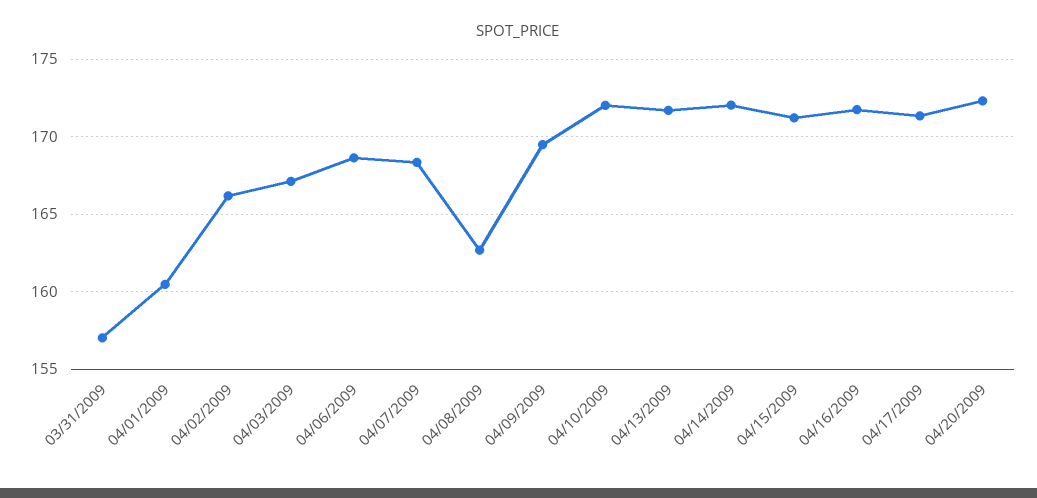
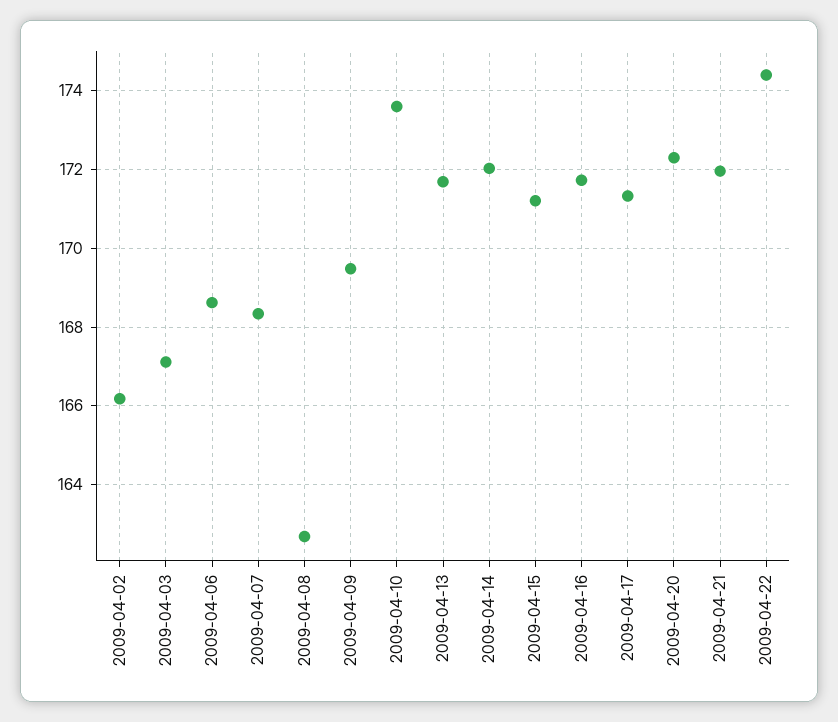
03/31/2009: 157 -> none
04/01/2009: 160.5 -> none
04/10/2009: 172 -> 173.6
2009-04-21: none -> 172
2009-04-22: none -> 174.4

